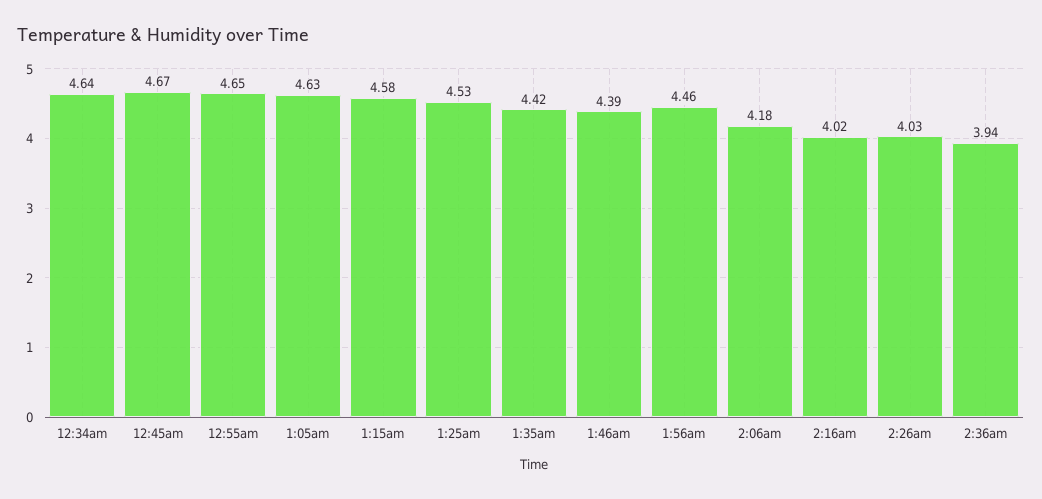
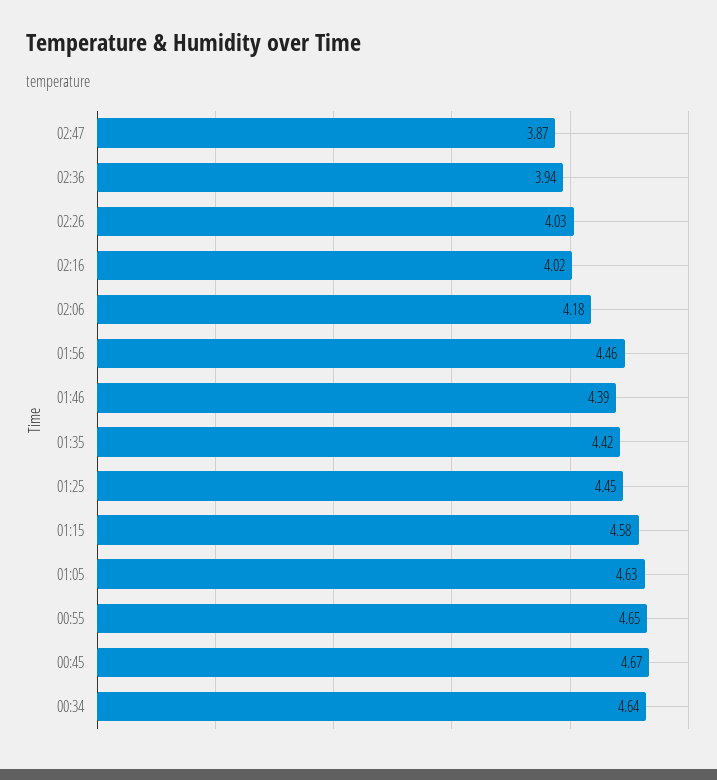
1:25am: 4.53 -> 4.45
02:47: none -> 3.87

